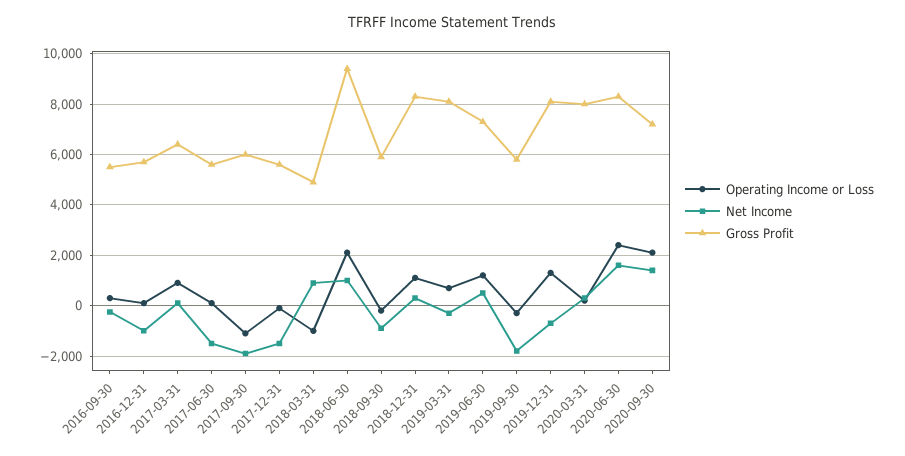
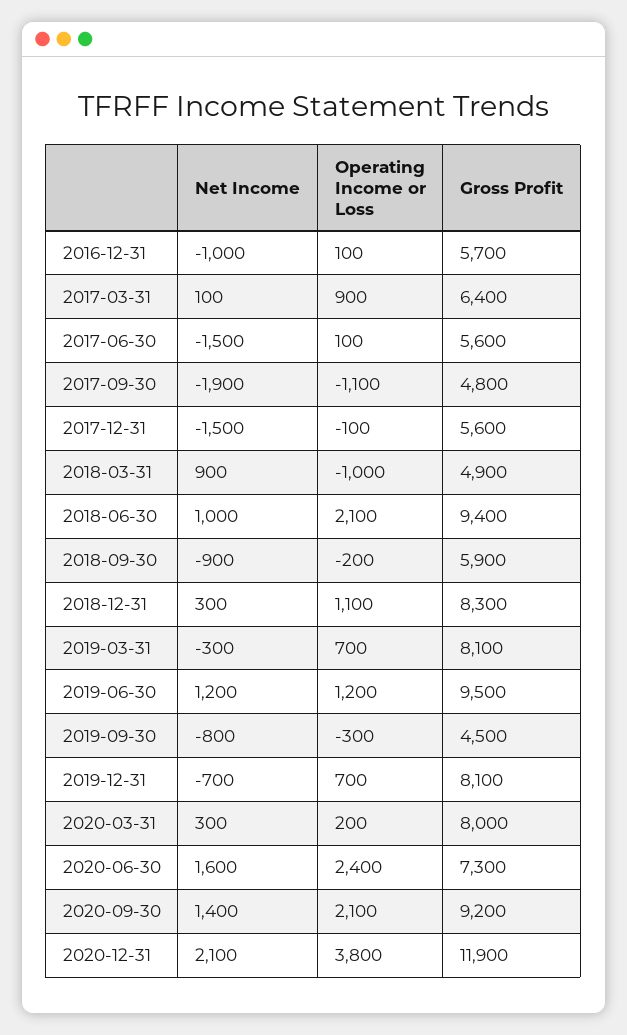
Operating Income or Loss, 2016-09-30: 250 -> none
Net Income, 2016-09-30: -250 -> none
Gross Profit, 2016-09-30: 5500 -> none
Gross Profit, 2017-09-30: 6000 -> 4800
Net Income, 2019-06-30: 500 -> 1200
Gross Profit, 2019-06-30: 7250 -> 9500
Net Income, 2019-09-30: -1750 -> -800
Gross Profit, 2019-09-30: 5750 -> 4500
Operating Income or Loss, 2019-12-31: 1250 -> 700
Gross Profit, 2020-06-30: 8250 -> 7300
Gross Profit, 2020-09-30: 7250 -> 9200
Net Income, 2020-12-31: none -> 2100
Operating Income or Loss, 2020-12-31: none -> 3800
Gross Profit, 2020-12-31: none -> 11900

